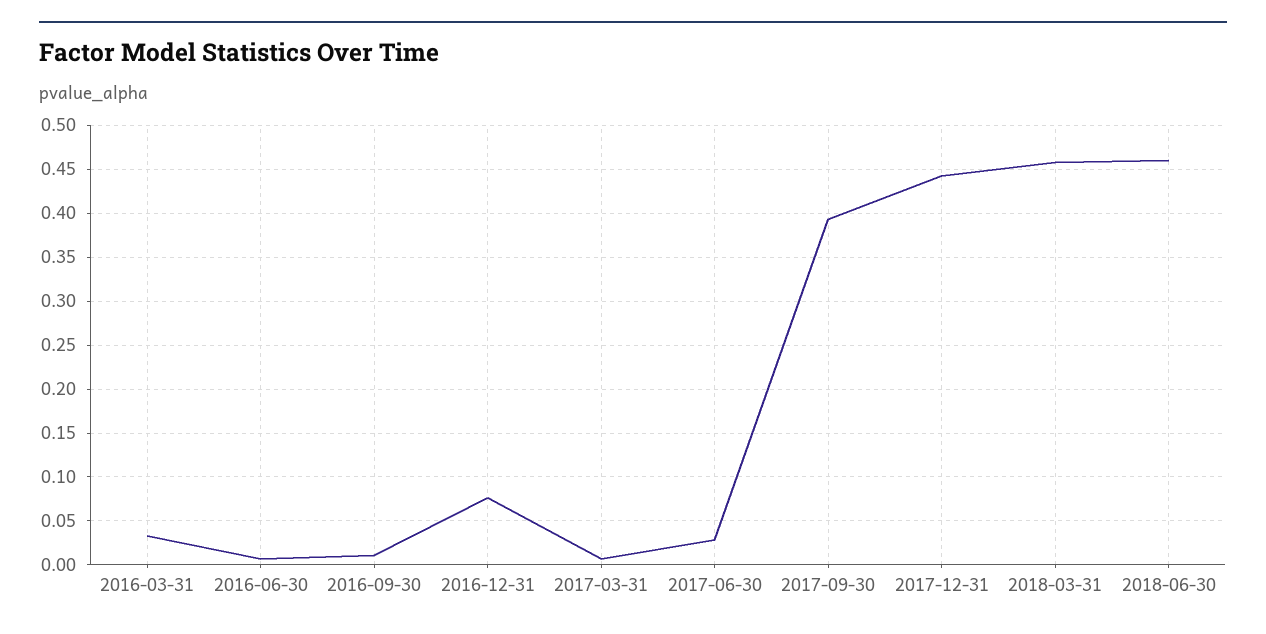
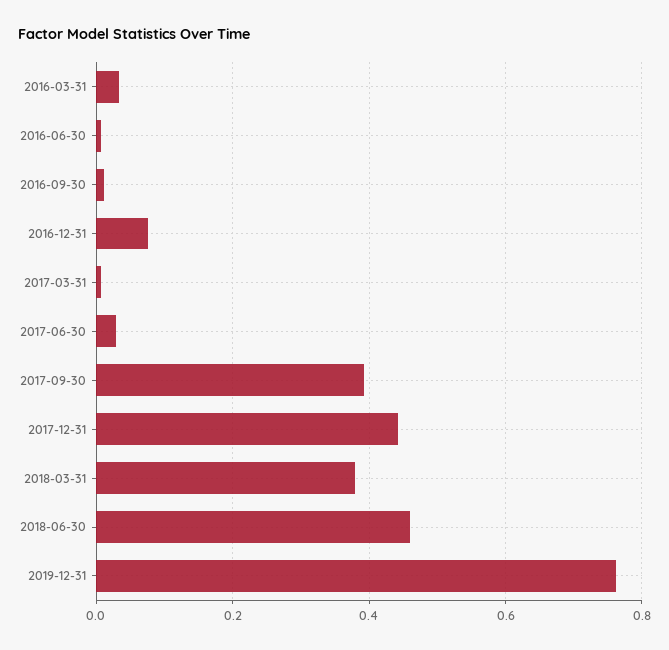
2018-03-31: 0.46 -> 0.38
2019-12-31: none -> 0.76

